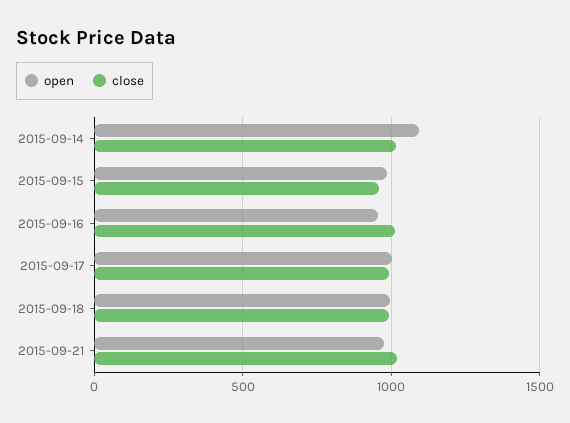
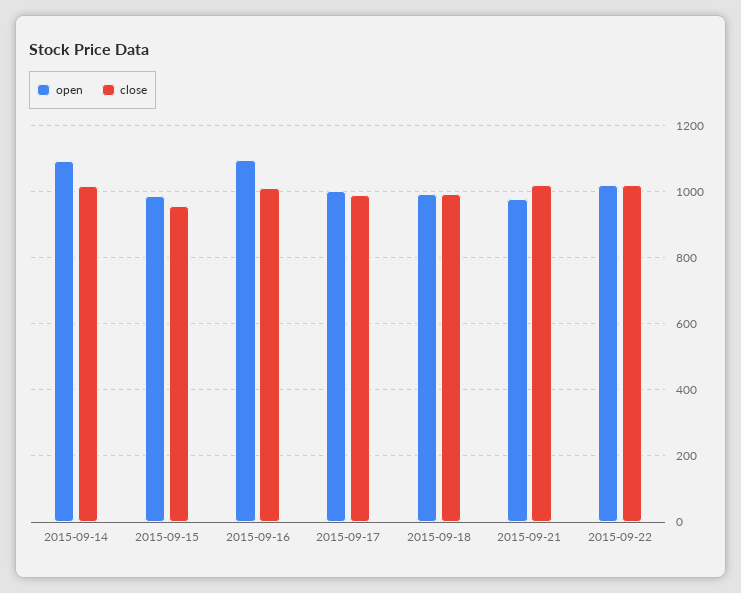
open, 2015-09-16: 950 -> 1100
open, 2015-09-22: none -> 1020
close, 2015-09-22: none -> 1020

